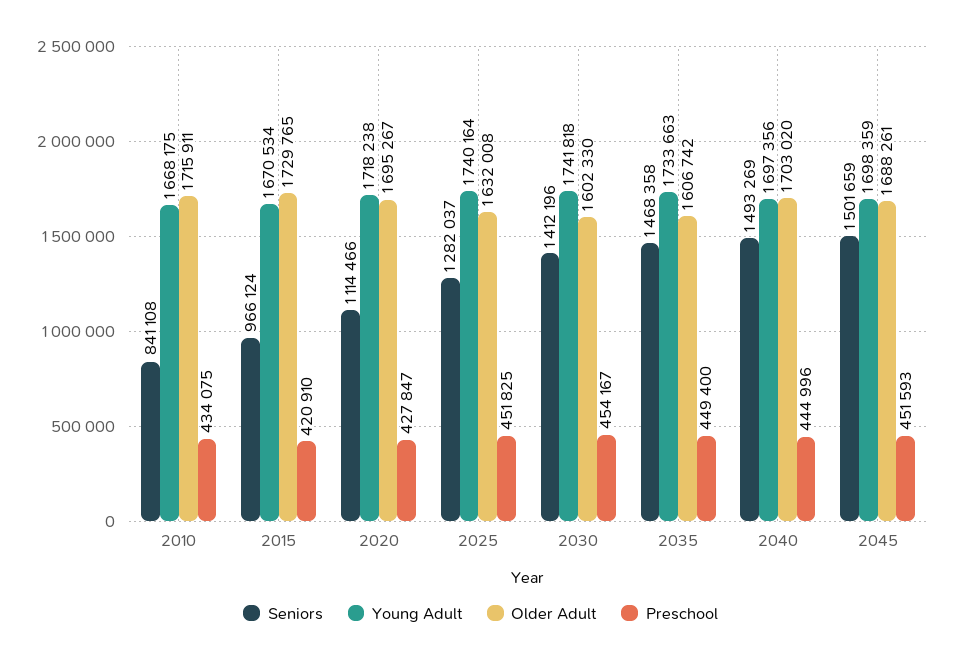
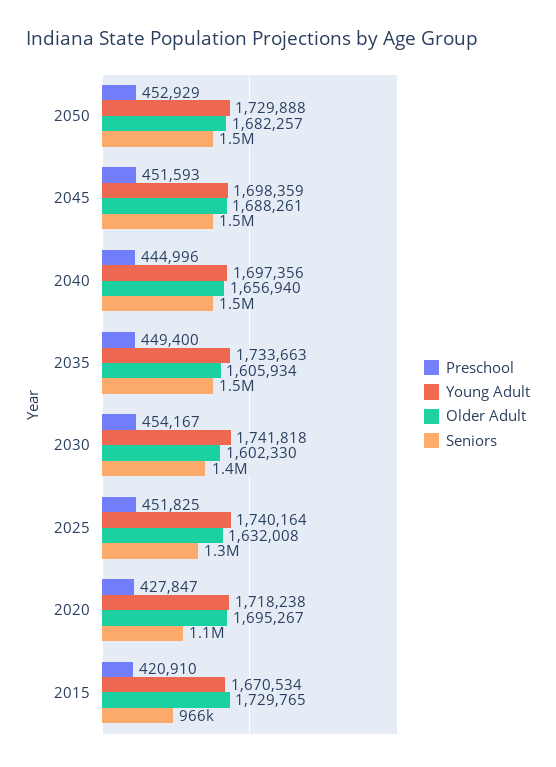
Seniors, 2010: 841108 -> none
Young Adult, 2010: 1668175 -> none
Older Adult, 2010: 1715911 -> none
Preschool, 2010: 434075 -> none
Older Adult, 2035: 1606742 -> 1605934
Older Adult, 2040: 1703020 -> 1656940
Preschool, 2050: none -> 452929
Young Adult, 2050: none -> 1729888
Older Adult, 2050: none -> 1682257
Seniors, 2050: none -> 1500000

